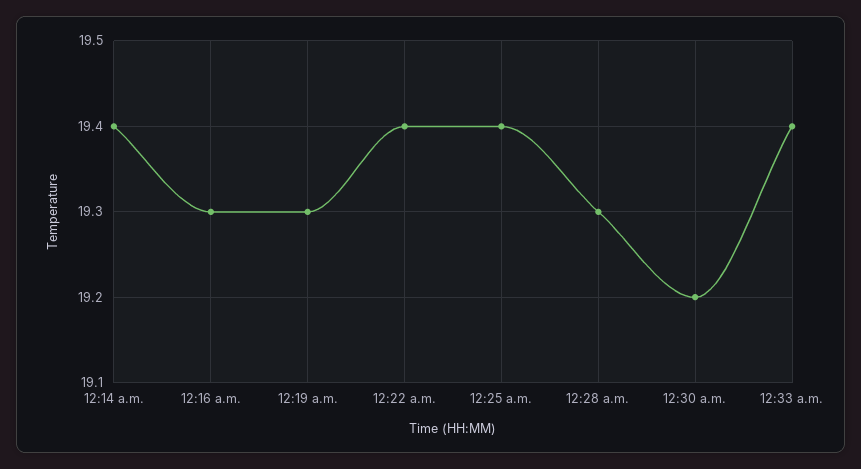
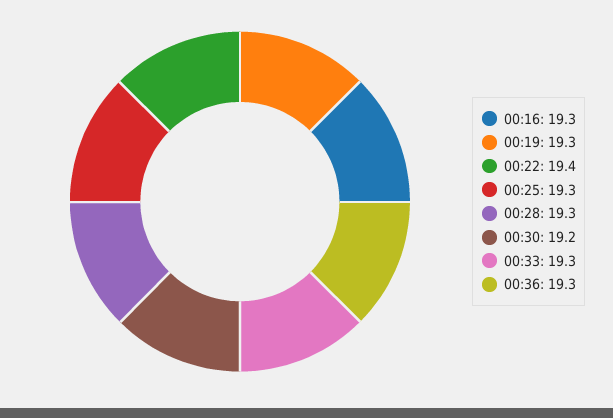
12:14 a.m.: 19.4 -> none
12:25 a.m.: 19.4 -> 19.3
12:33 a.m.: 19.4 -> 19.3
00:36: none -> 19.3

